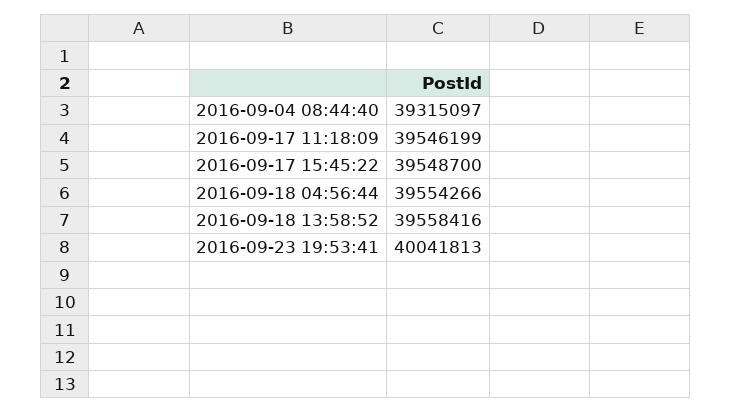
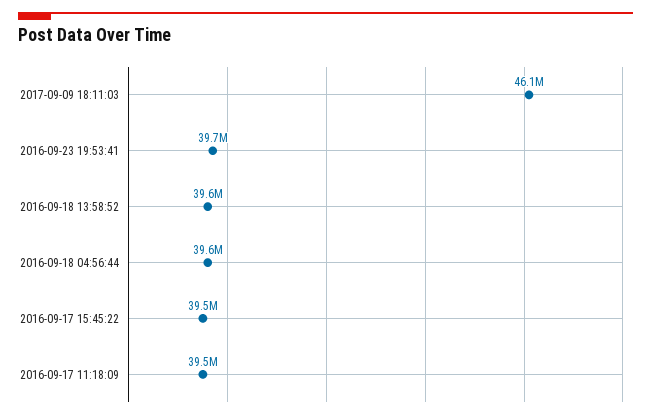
2016-09-04 08:44:40: 39315097 -> none
2016-09-23 19:53:41: 40041813 -> 39700000
2017-09-09 18:11:03: none -> 46100000

